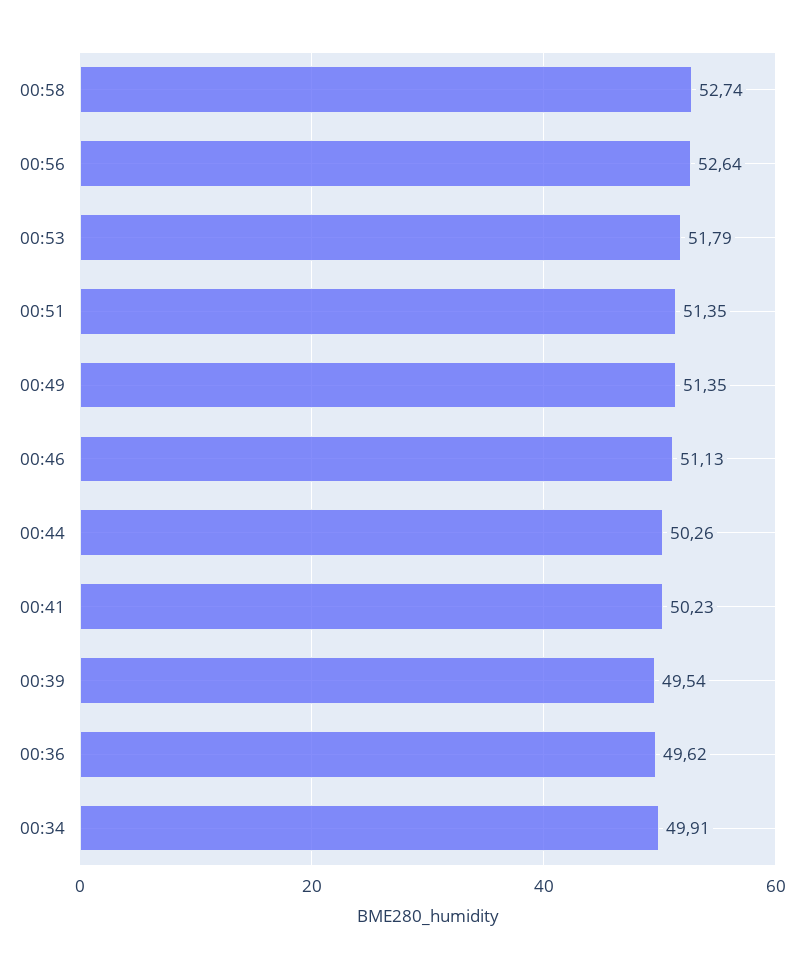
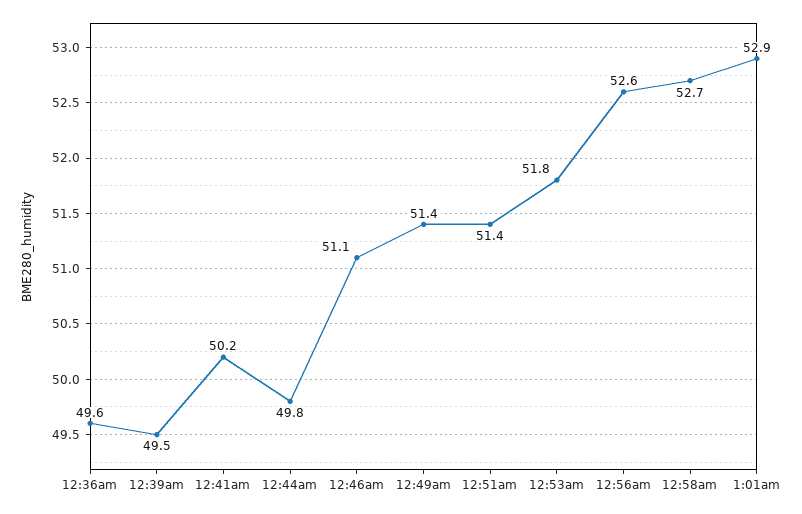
00:44: 50.26 -> 49.8
00:34: 49.91 -> none
1:01am: none -> 52.9

